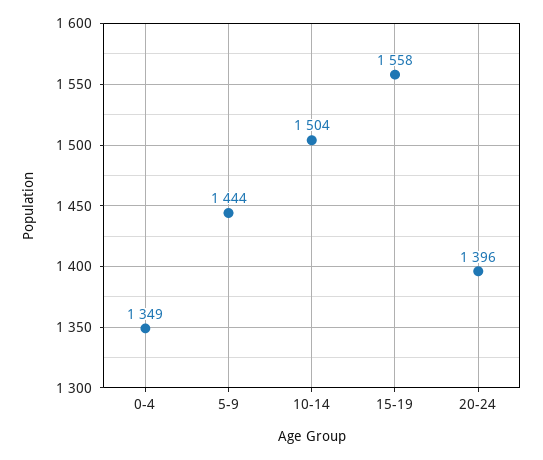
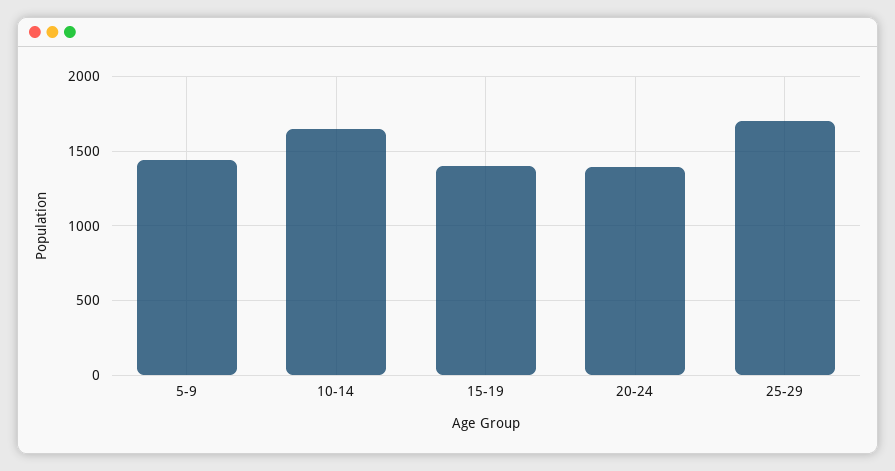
0-4: 1349 -> none
10-14: 1504 -> 1650
15-19: 1558 -> 1400
25-29: none -> 1700

